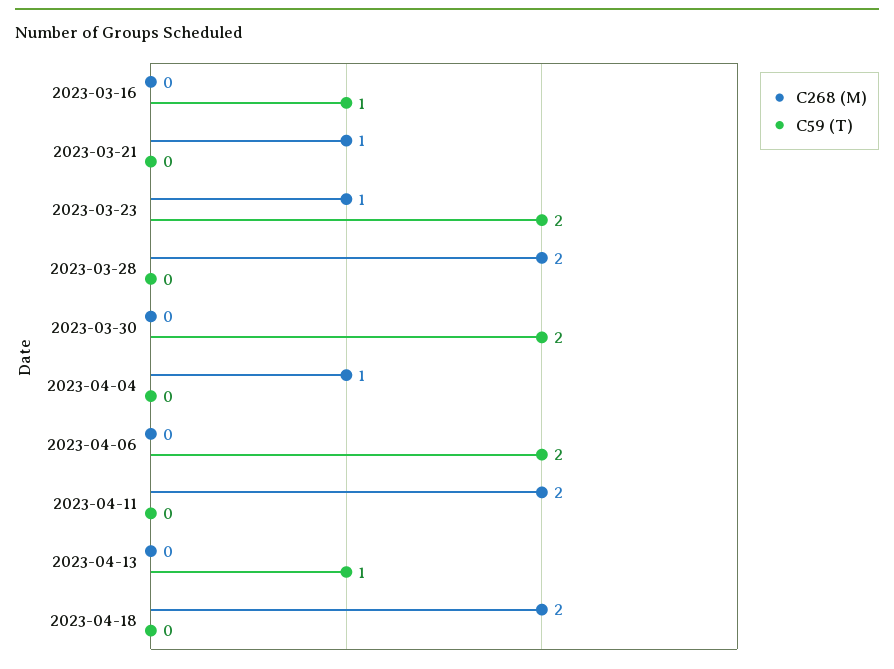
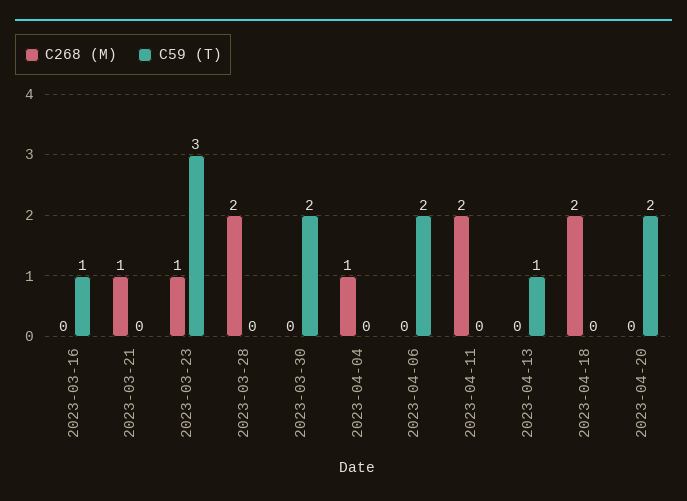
C59 (T), 2023-03-23: 2 -> 3
C268 (M), 2023-04-20: none -> 0
C59 (T), 2023-04-20: none -> 2

